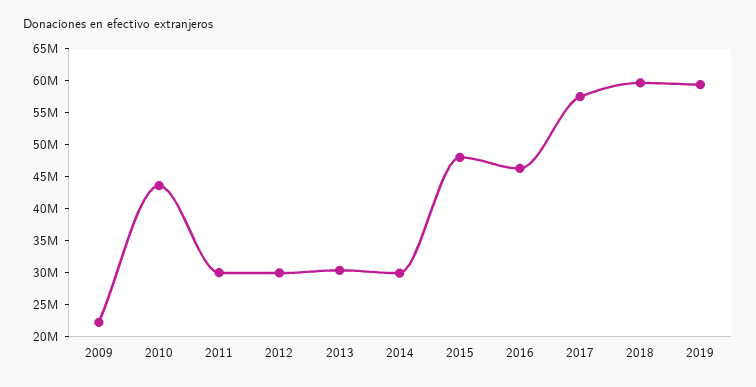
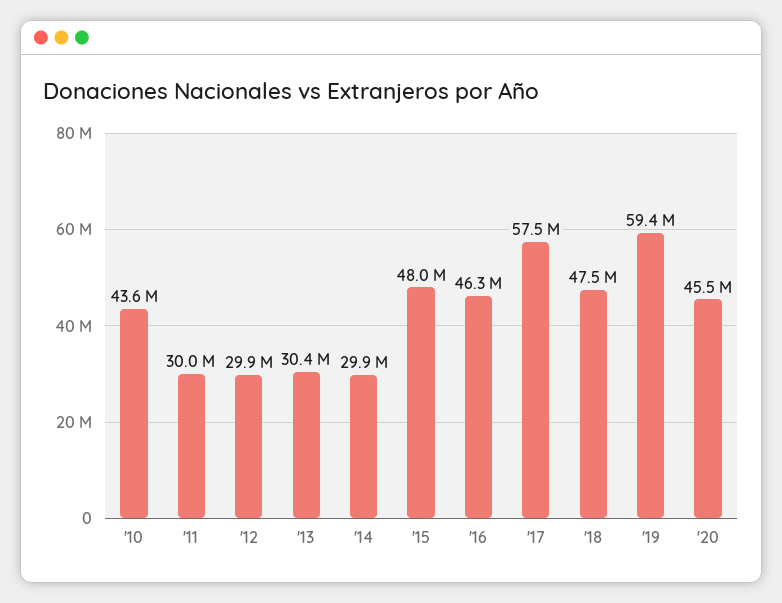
2009: 22500000 -> none
2018: 60000000 -> 47500000
'20: none -> 45500000

